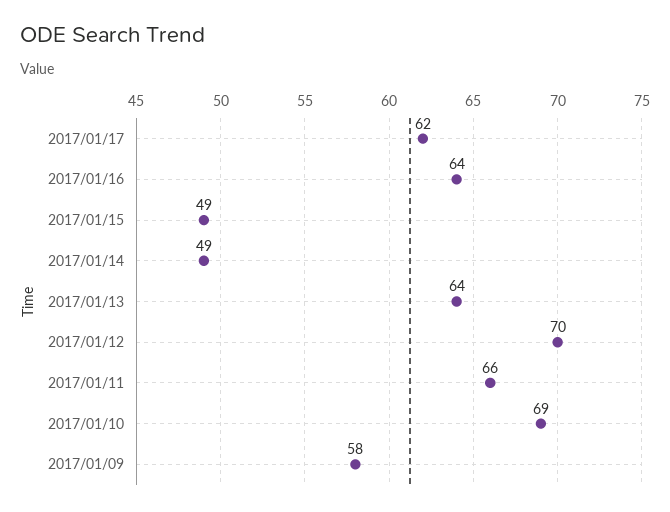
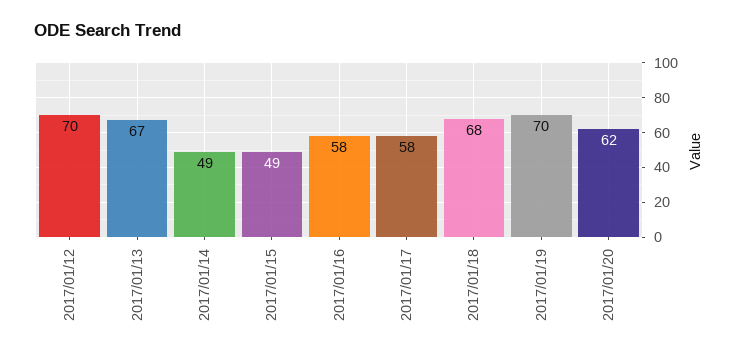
2017/01/17: 62 -> 58
2017/01/16: 64 -> 58
2017/01/13: 64 -> 67
2017/01/11: 66 -> none
2017/01/10: 69 -> none
2017/01/09: 58 -> none
2017/01/18: none -> 68
2017/01/19: none -> 70
2017/01/20: none -> 62

